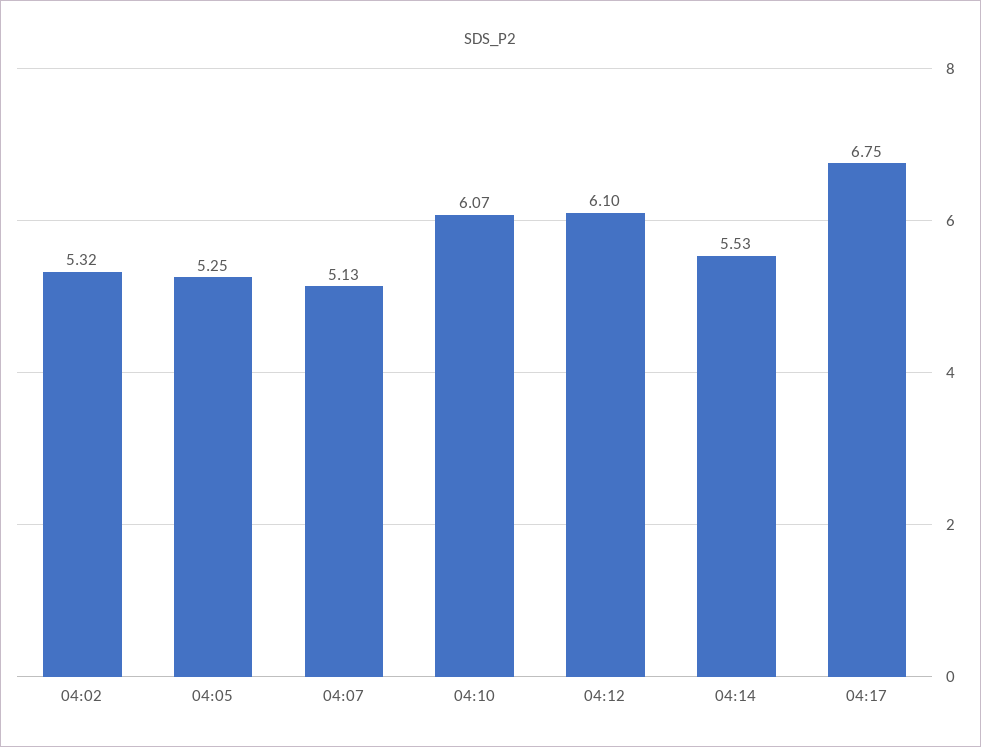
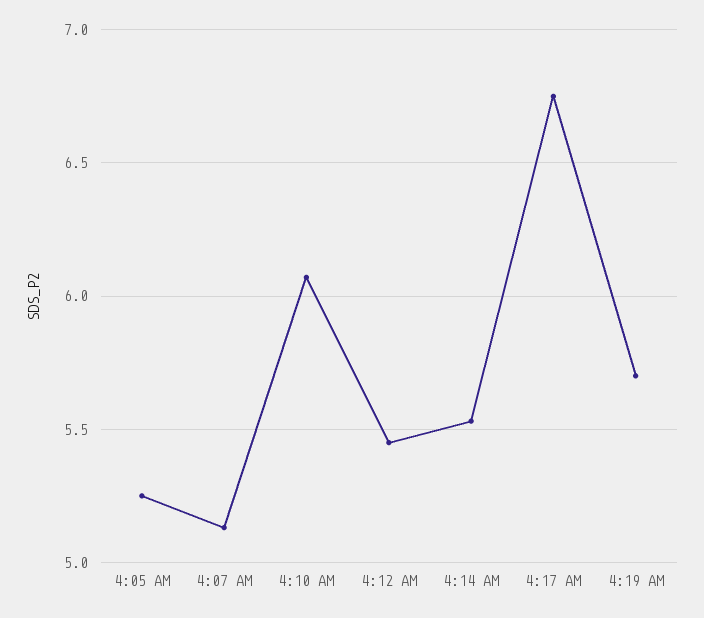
04:02: 5.32 -> none
04:12: 6.1 -> 5.45
4:19 AM: none -> 5.7

